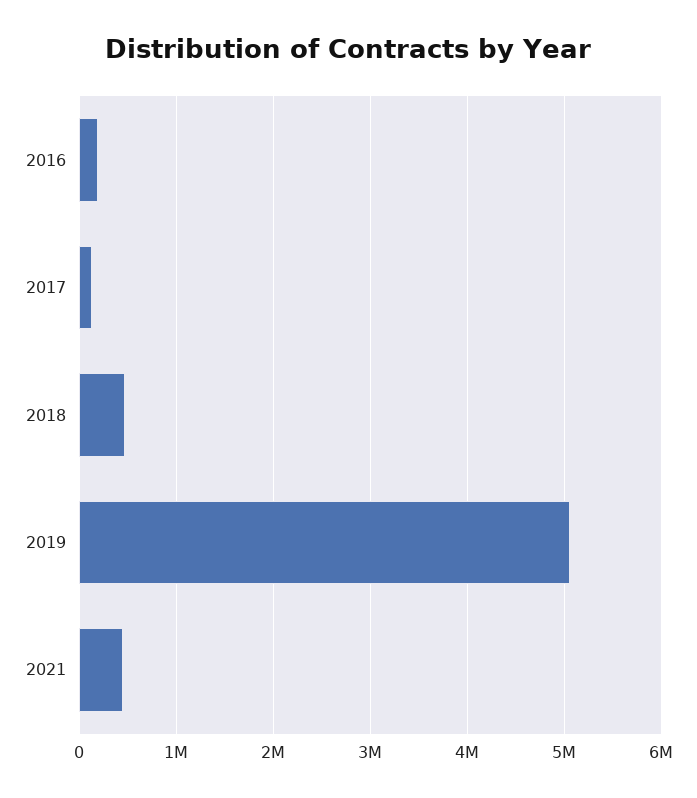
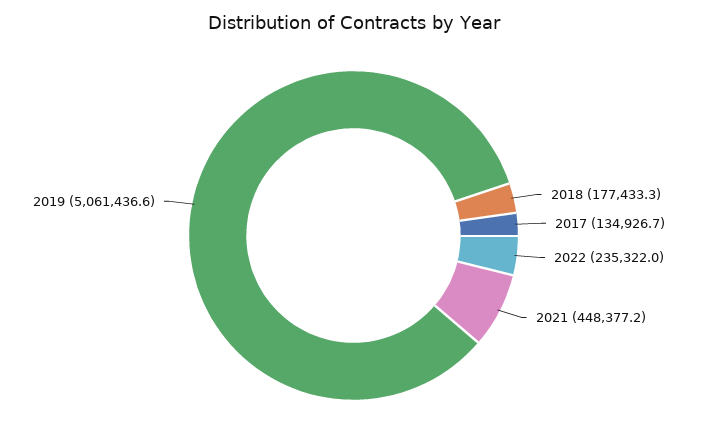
2016: 200000 -> none
2018: 500000 -> 177433.3
2022: none -> 235322

